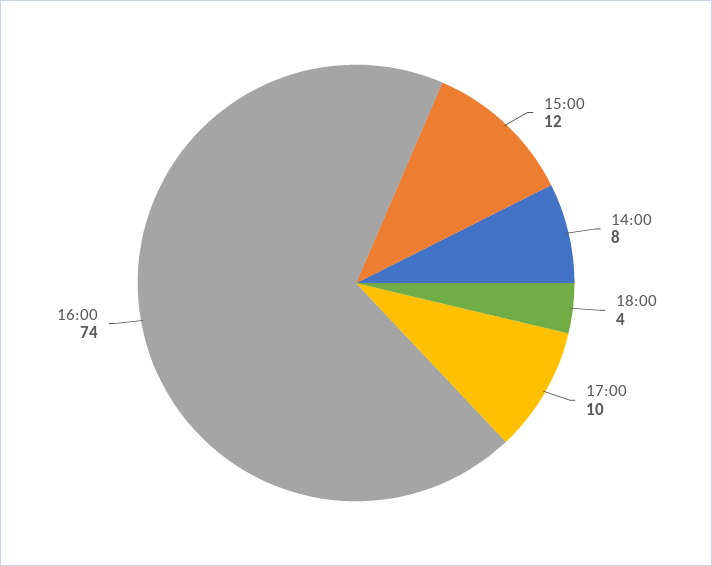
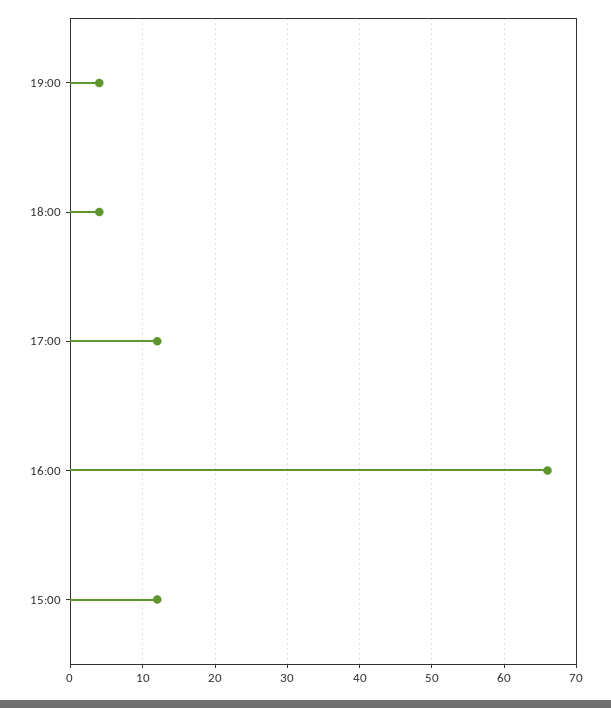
14:00: 8 -> none
17:00: 10 -> 12
16:00: 74 -> 66
19:00: none -> 4

